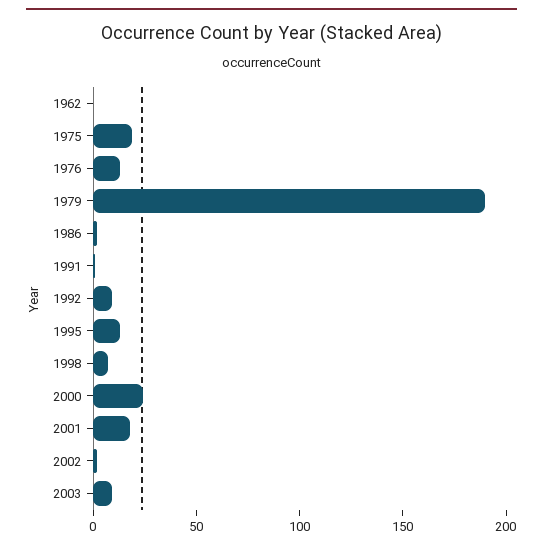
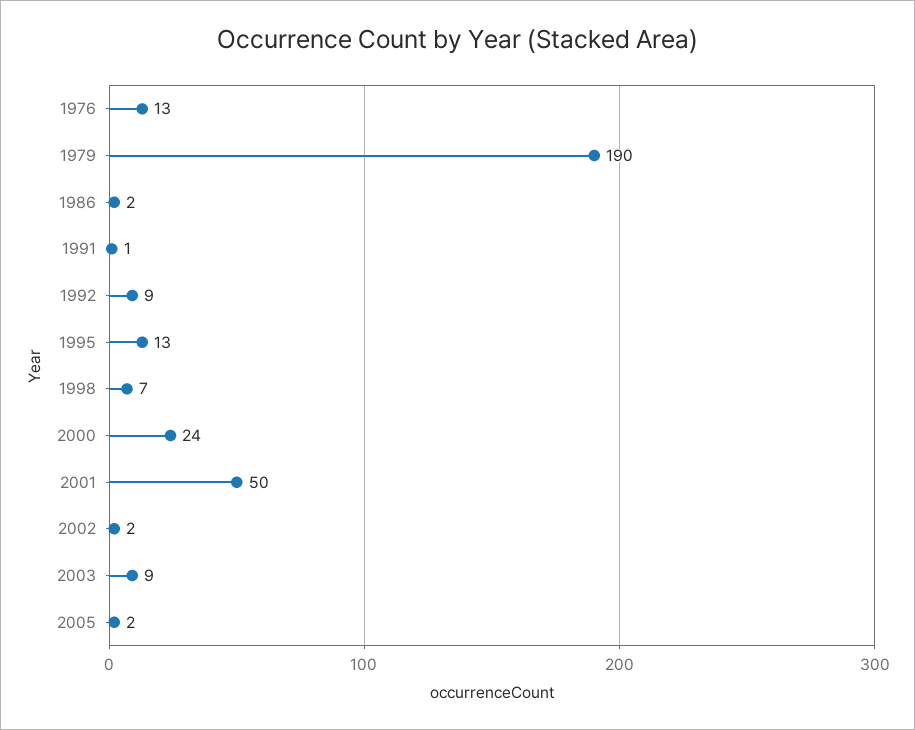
1962: 0 -> none
1975: 20 -> none
2001: 20 -> 50
2005: none -> 2

